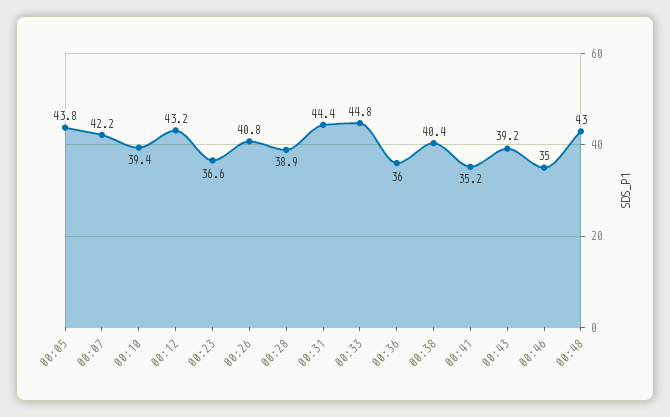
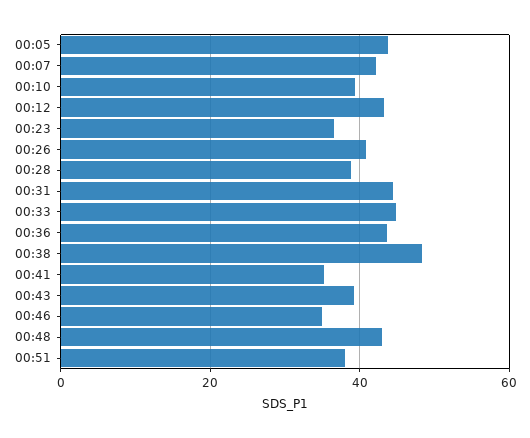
00:36: 36 -> 44
00:38: 40.4 -> 48
00:51: none -> 38

